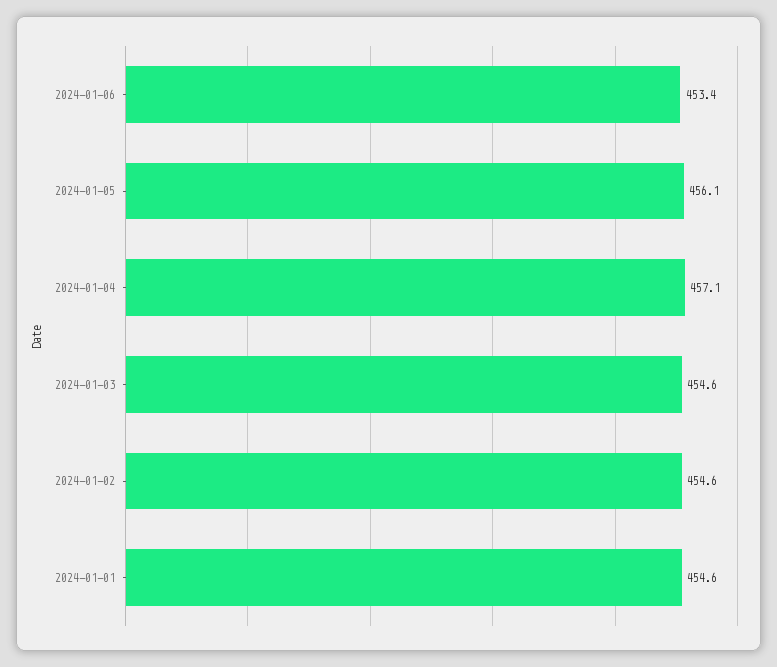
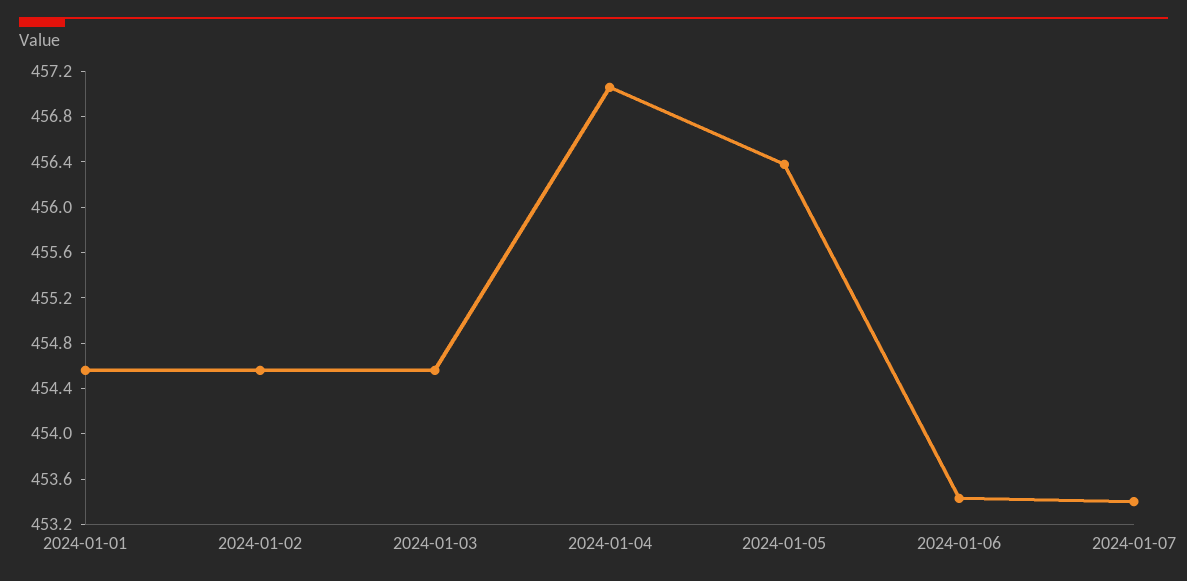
2024-01-05: 456.1 -> 456.4
2024-01-07: none -> 453.4

